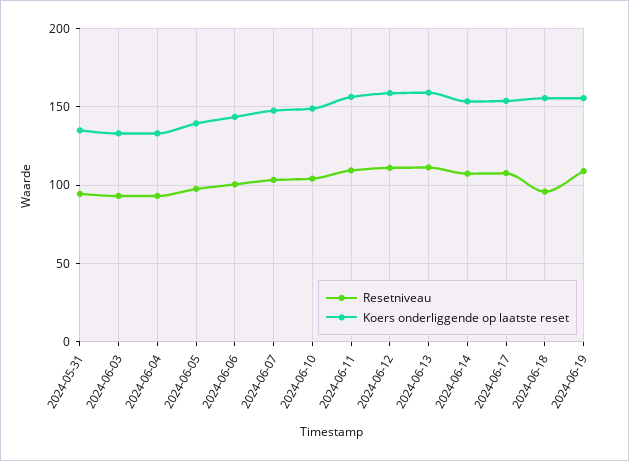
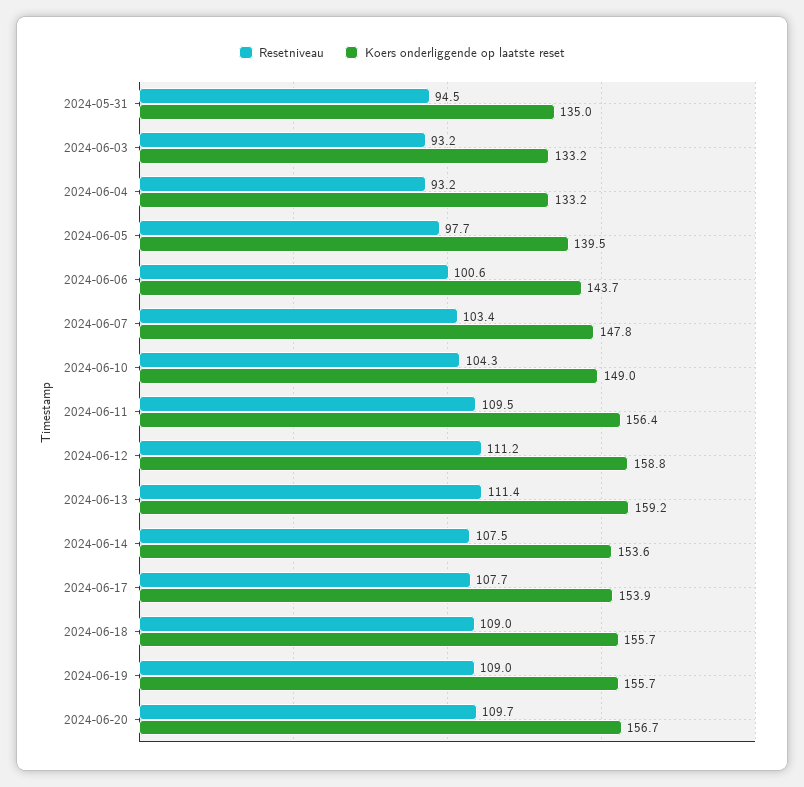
Resetniveau, 2024-06-18: 95 -> 109
Resetniveau, 2024-06-20: none -> 109.7
Koers onderliggende op laatste reset, 2024-06-20: none -> 156.7

